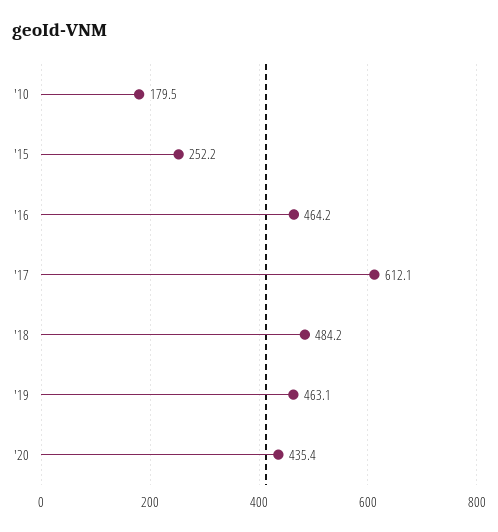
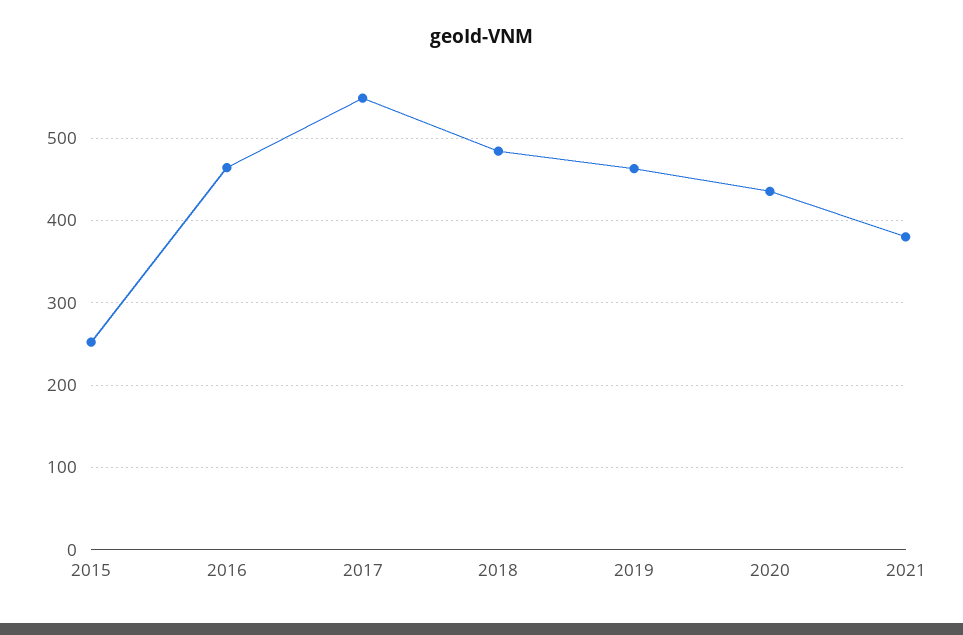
'10: 179.5 -> none
'17: 612.1 -> 550
2021: none -> 380

